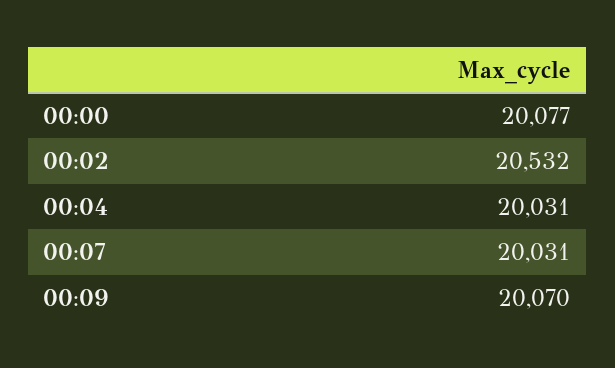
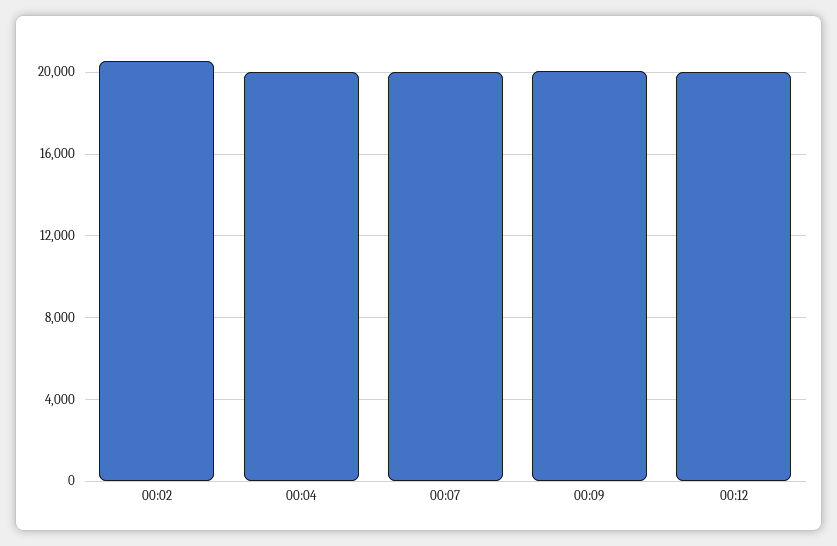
00:00: 20077 -> none
00:12: none -> 20000

